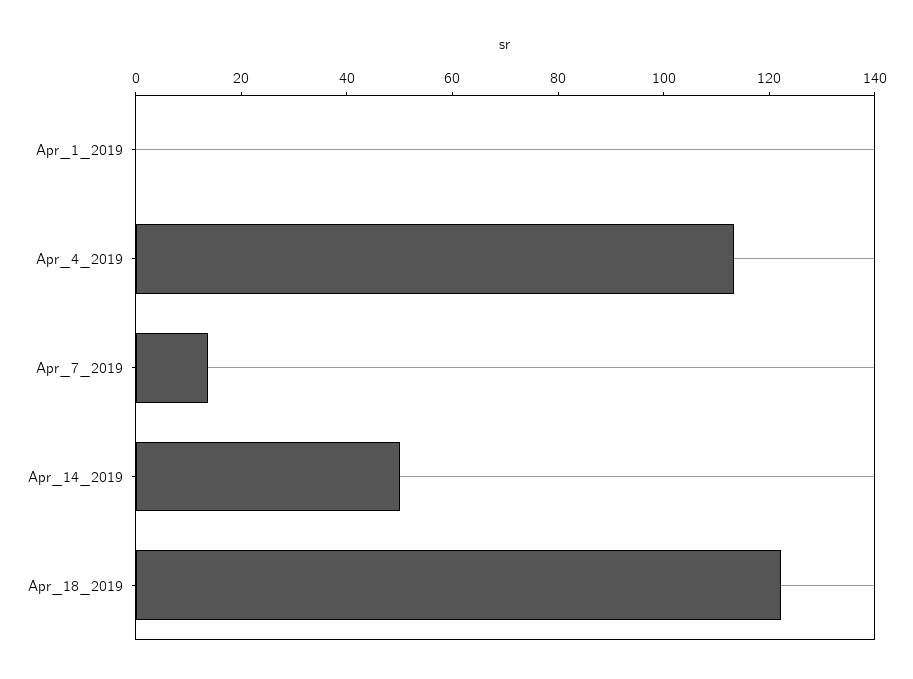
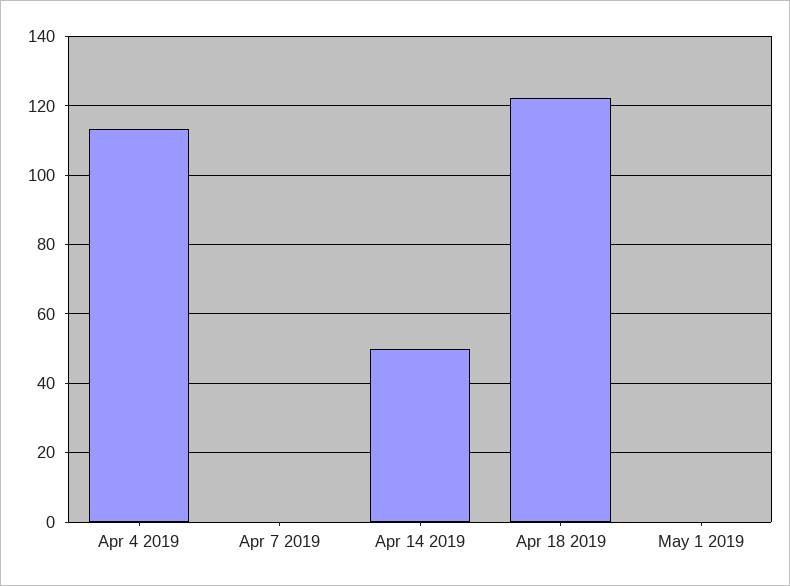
Apr_1_2019: 0 -> none
Apr_7_2019: 15 -> 0
May 1 2019: none -> 0

